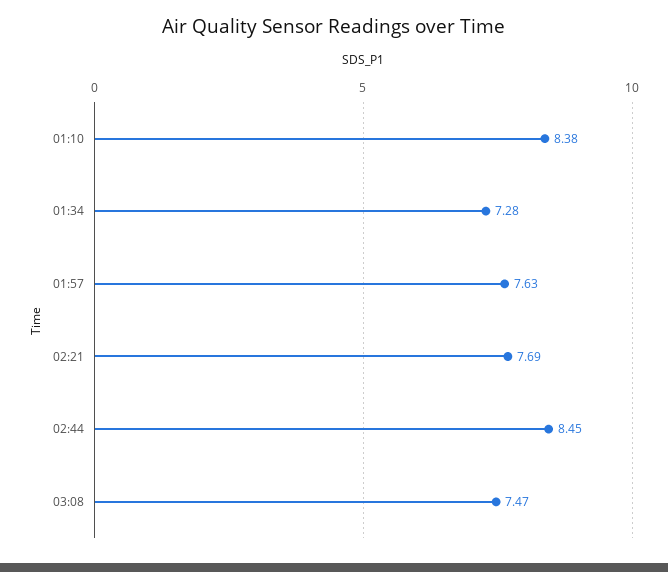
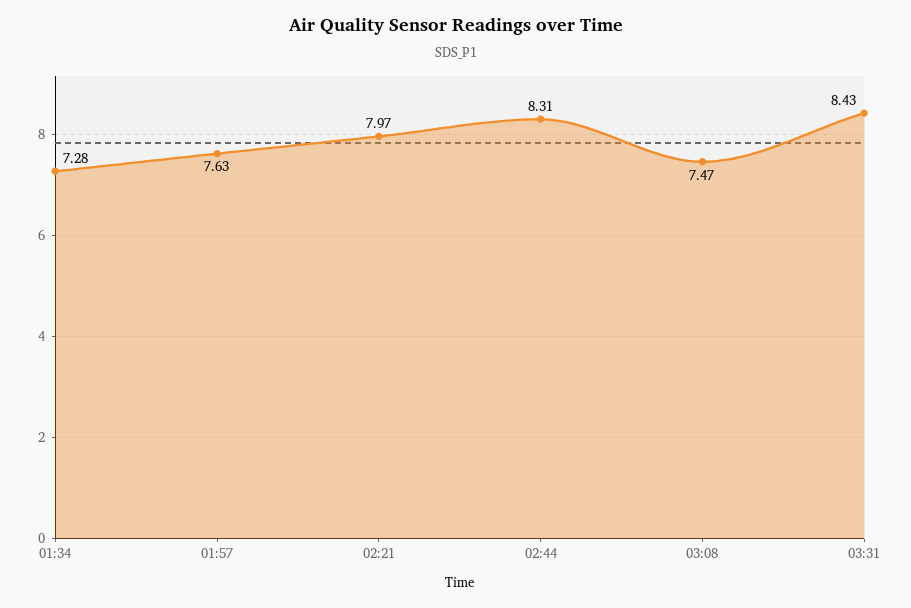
01:10: 8.38 -> none
02:21: 7.69 -> 7.97
02:44: 8.45 -> 8.31
03:31: none -> 8.43

